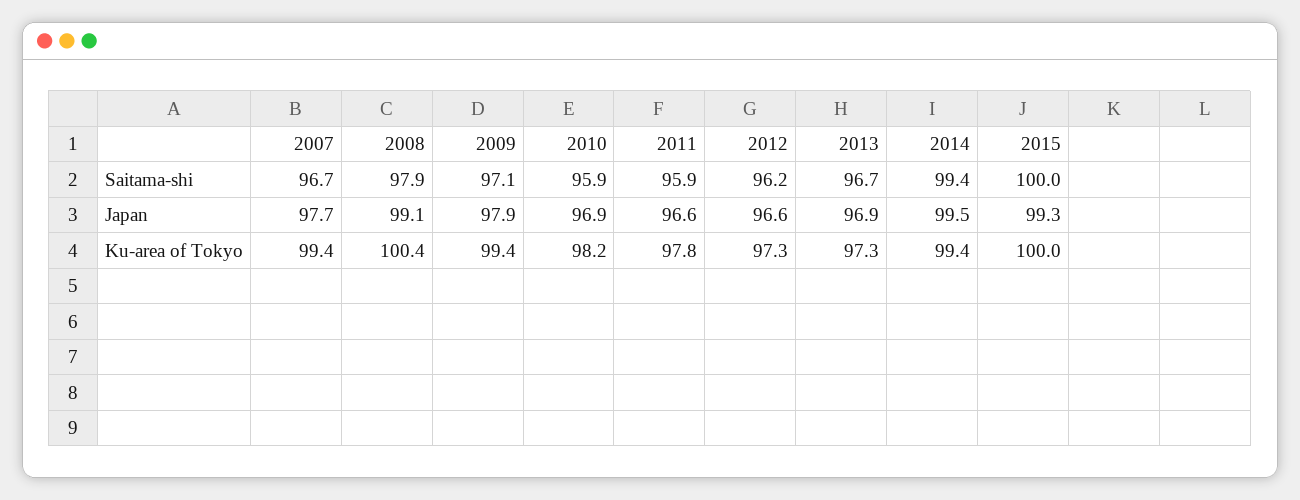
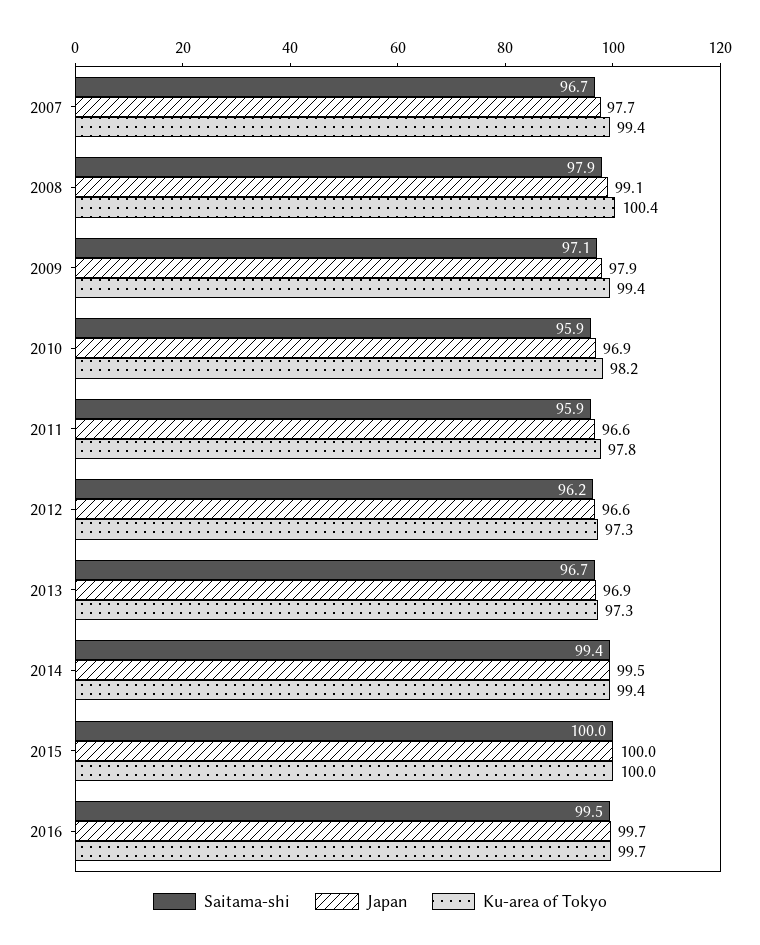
Japan, 2015: 99.3 -> 100
Saitama-shi, 2016: none -> 99.5
Japan, 2016: none -> 99.7
Ku-area of Tokyo, 2016: none -> 99.7

